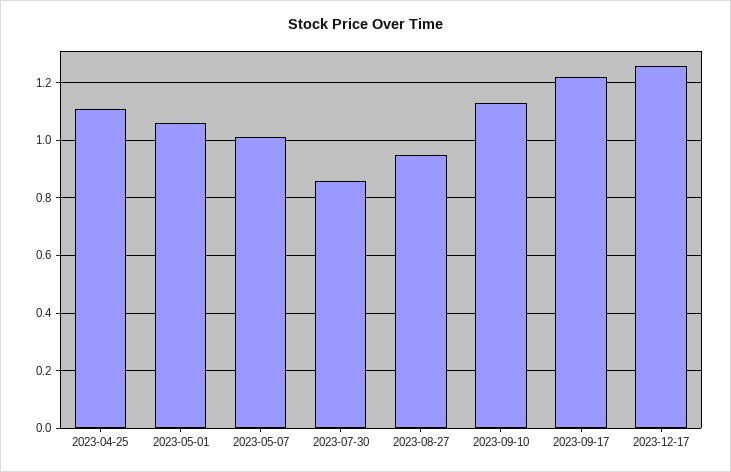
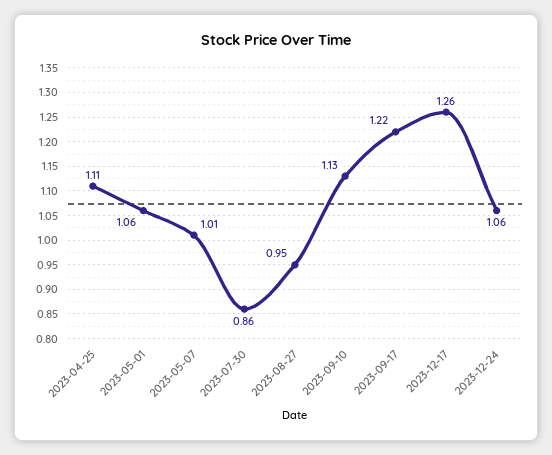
2023-12-24: none -> 1.06

